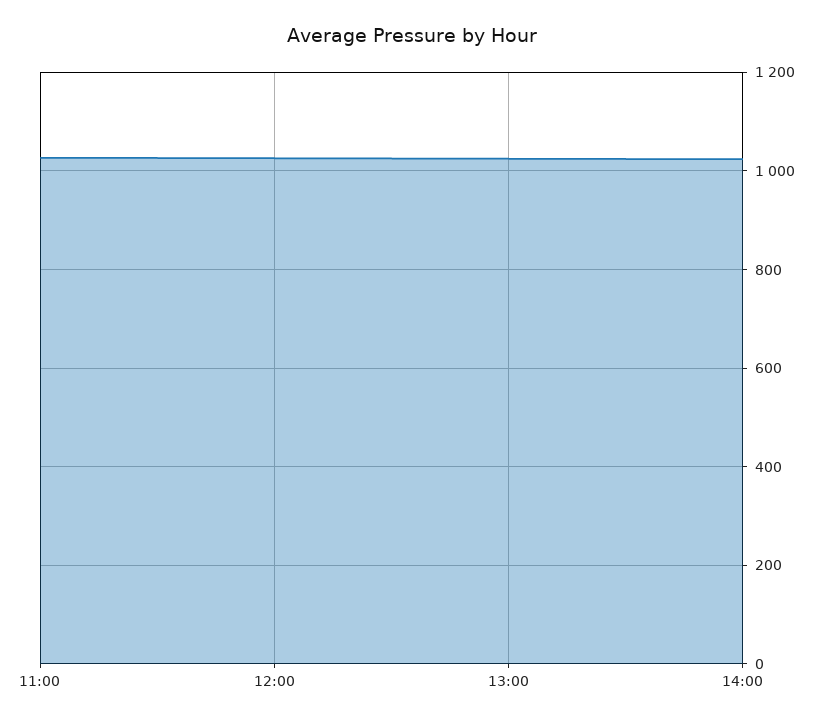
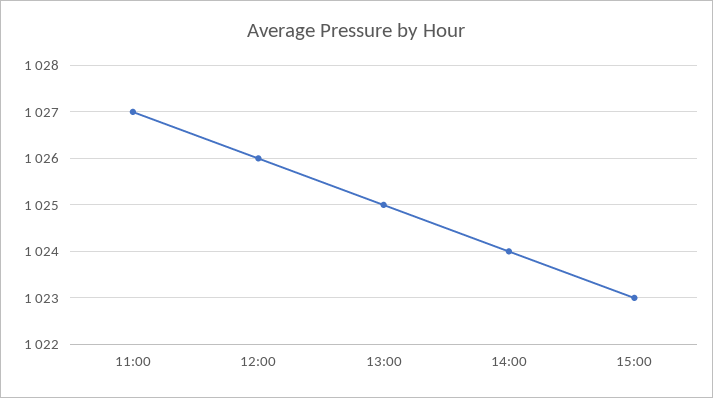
15:00: none -> 1023

